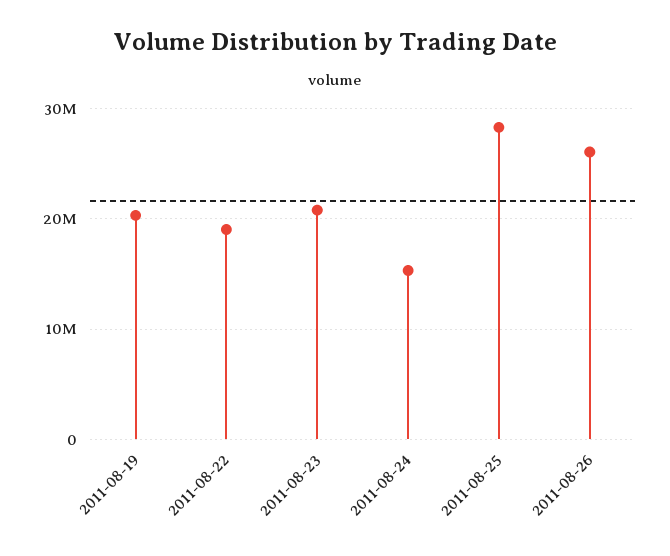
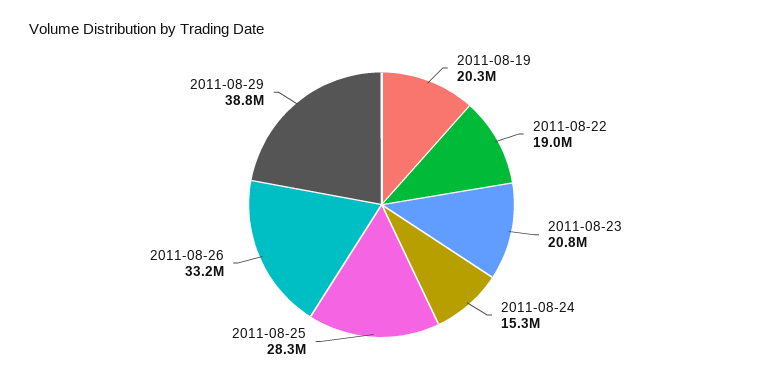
2011-08-26: 26000000 -> 33200000
2011-08-29: none -> 38800000

